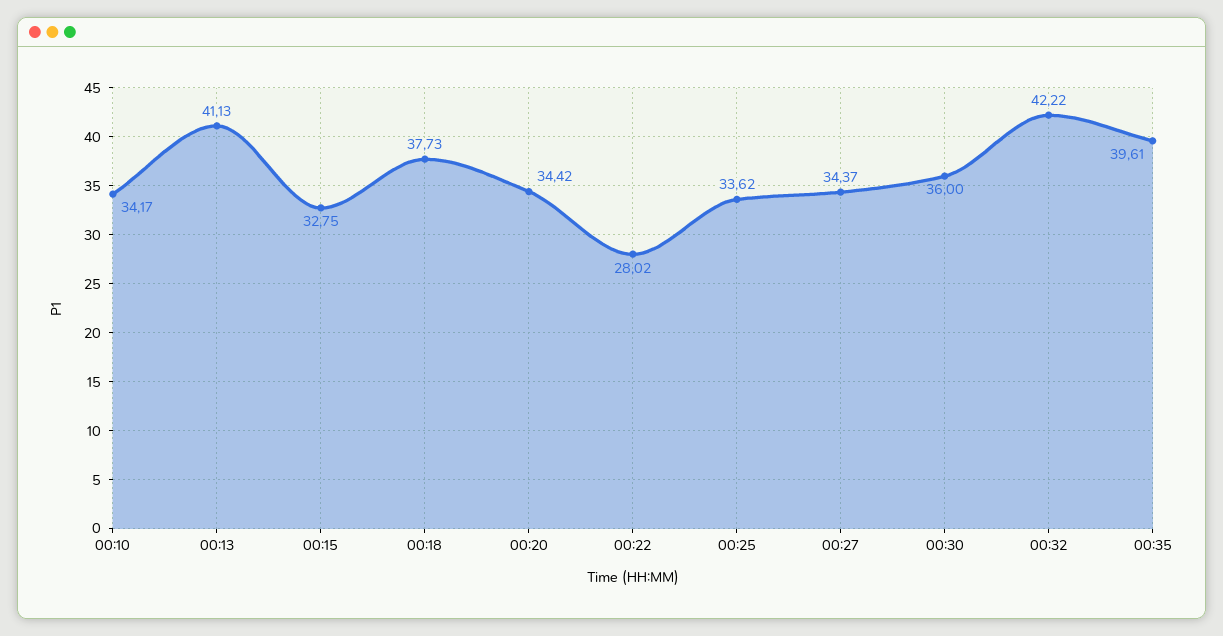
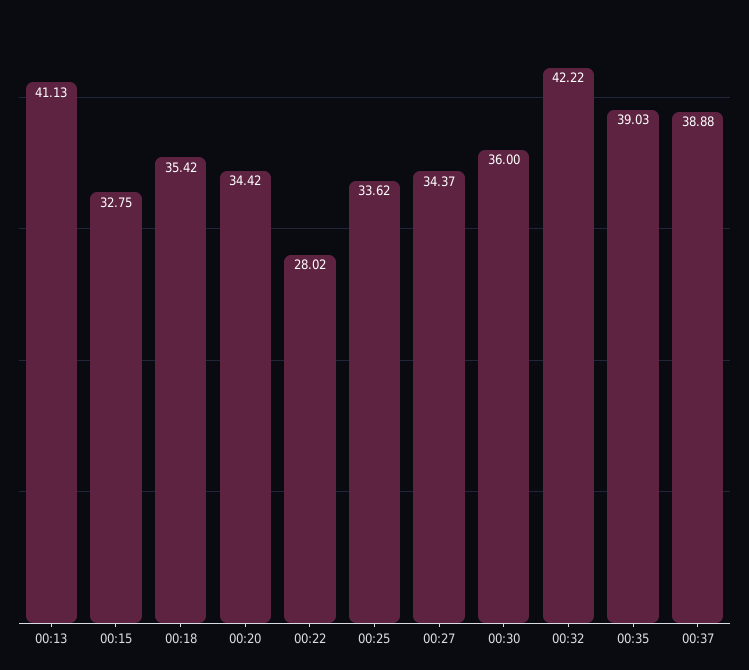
00:10: 34.17 -> none
00:18: 37.73 -> 35.42
00:35: 39.61 -> 39.03
00:37: none -> 38.88

